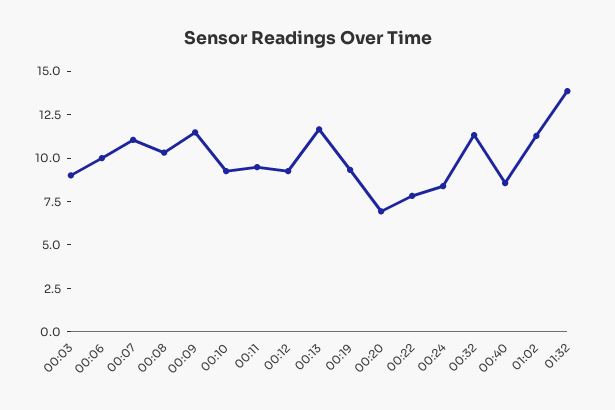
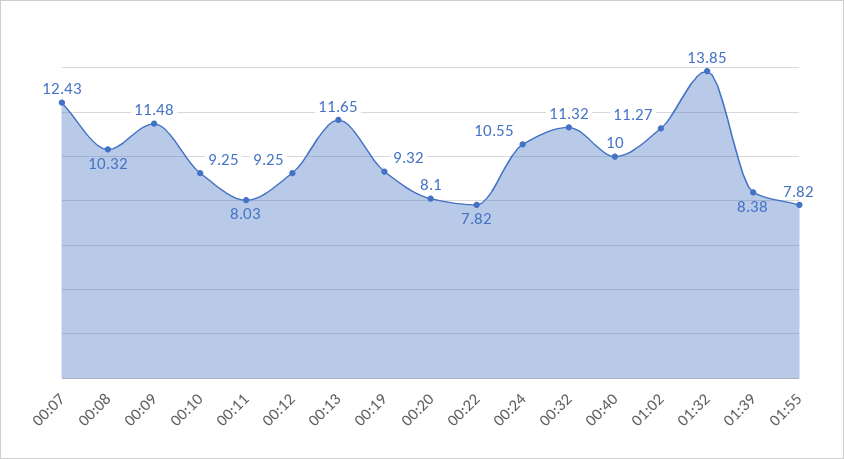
00:03: 9 -> none
00:06: 10 -> none
00:07: 11 -> 12.43
00:11: 9.5 -> 8.03
00:20: 7 -> 8.1
00:24: 8.5 -> 10.55
00:40: 8.5 -> 10
01:39: none -> 8.38
01:55: none -> 7.82

